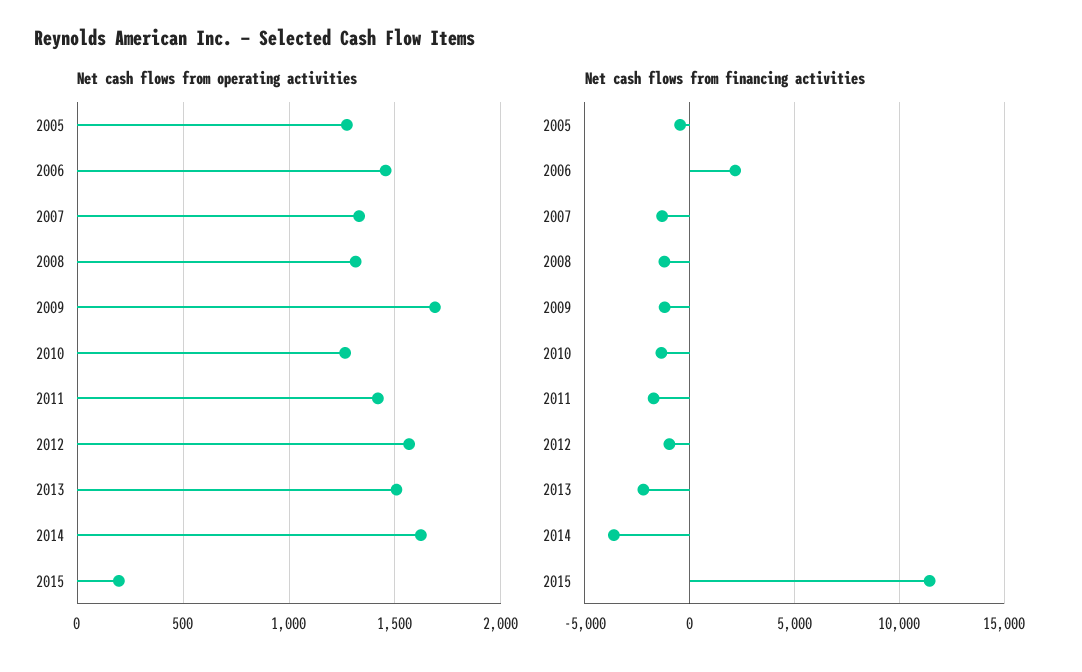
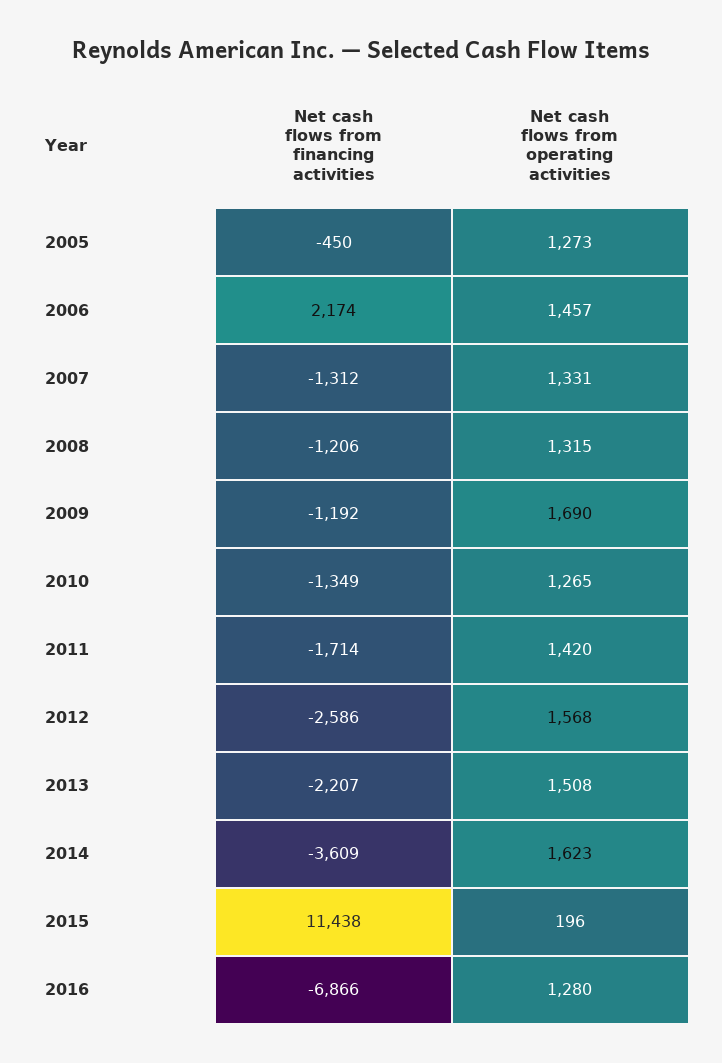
Net cash flows from financing activities, 2012: -1000 -> -2586
Net cash flows from financing activities, 2016: none -> -6866
Net cash flows from operating activities, 2016: none -> 1280

